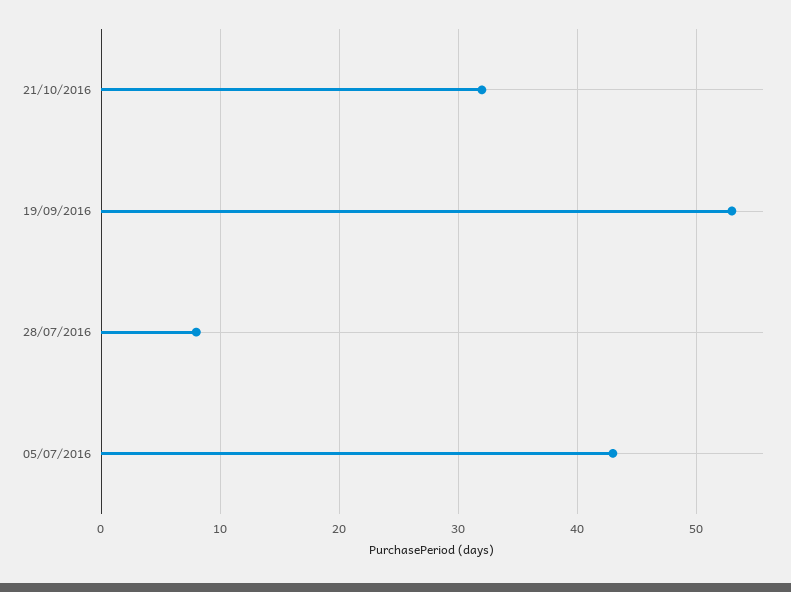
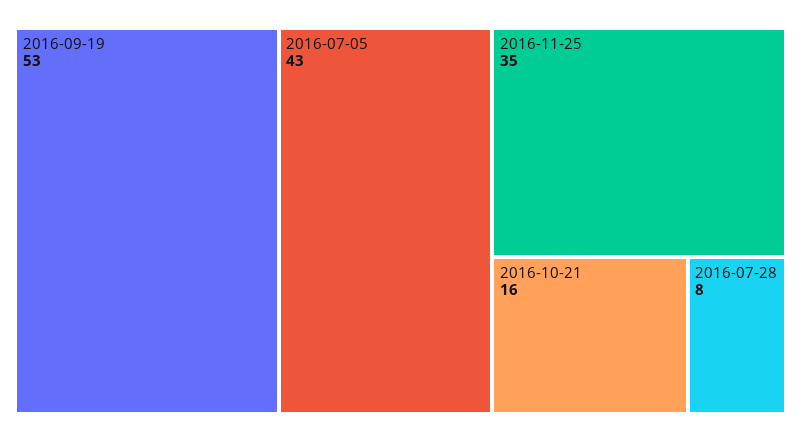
21/10/2016: 32 -> 16
2016-11-25: none -> 35

